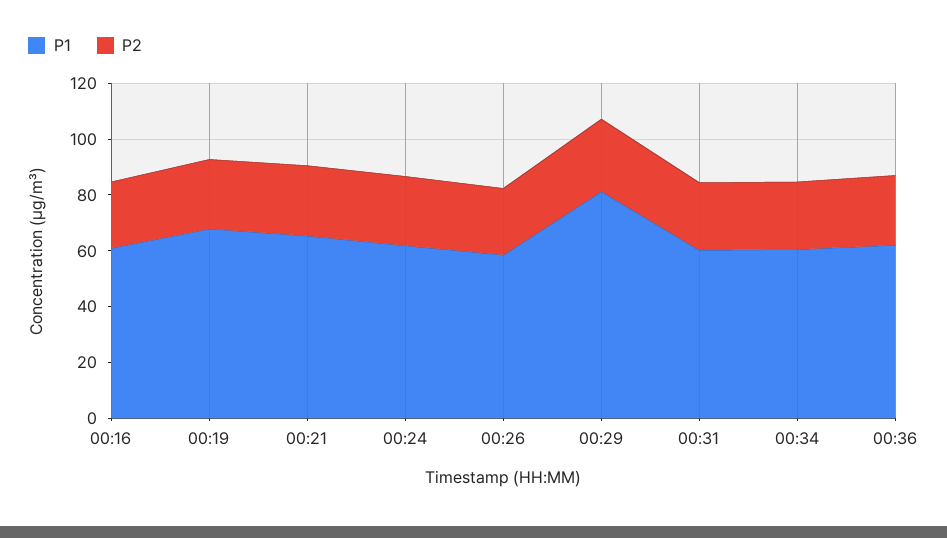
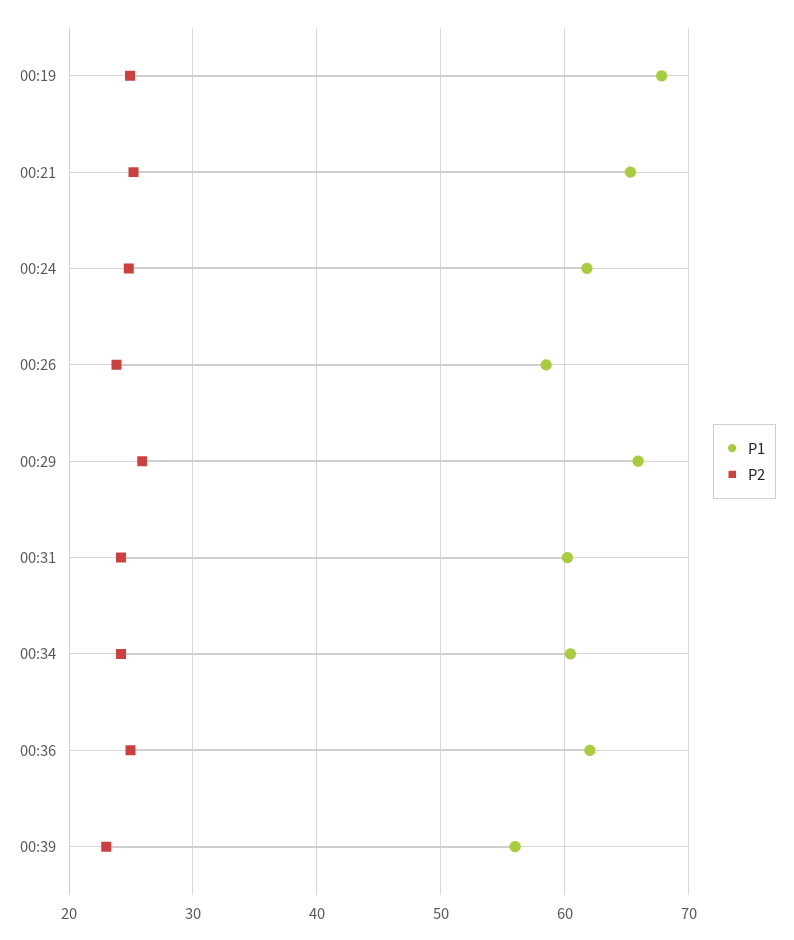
P1, 00:16: 60 -> none
P2, 00:16: 25 -> none
P1, 00:29: 80 -> 66
P1, 00:39: none -> 56
P2, 00:39: none -> 23

